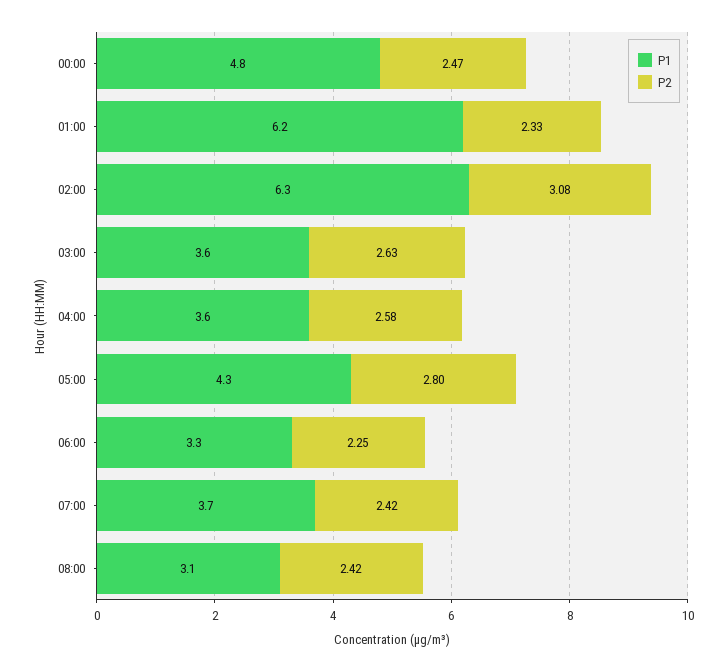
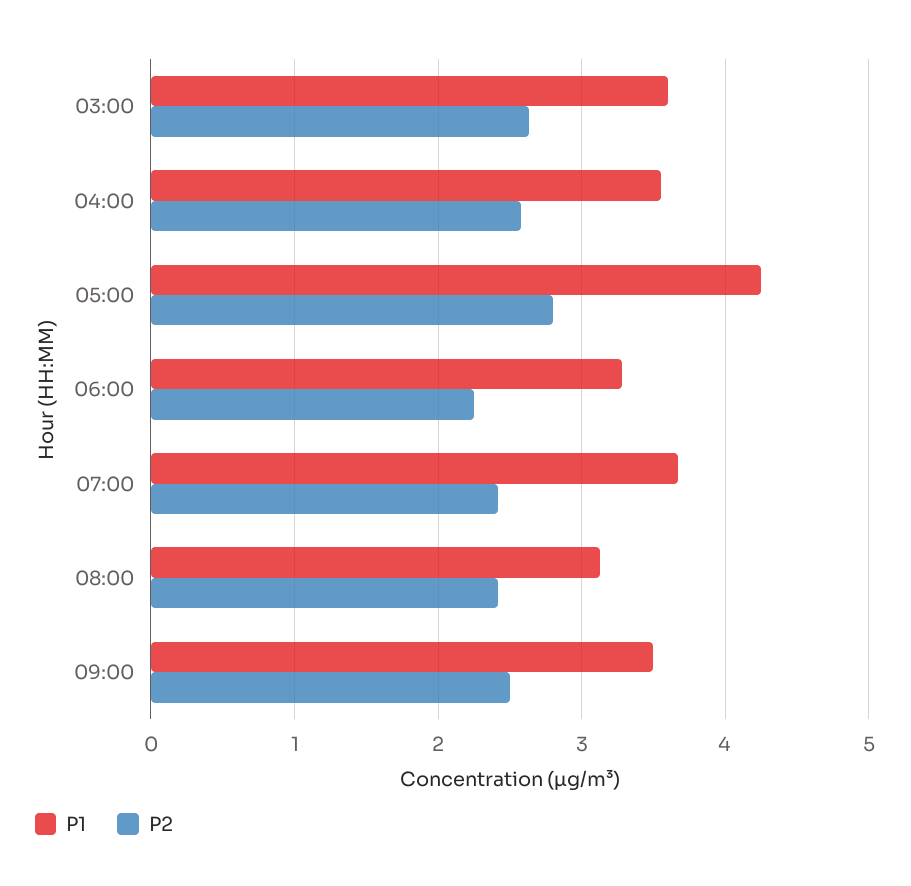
P1, 00:00: 4.8 -> none
P2, 00:00: 2.47 -> none
P1, 01:00: 6.2 -> none
P2, 01:00: 2.33 -> none
P1, 02:00: 6.3 -> none
P2, 02:00: 3.08 -> none
P1, 09:00: none -> 3.5
P2, 09:00: none -> 2.5

